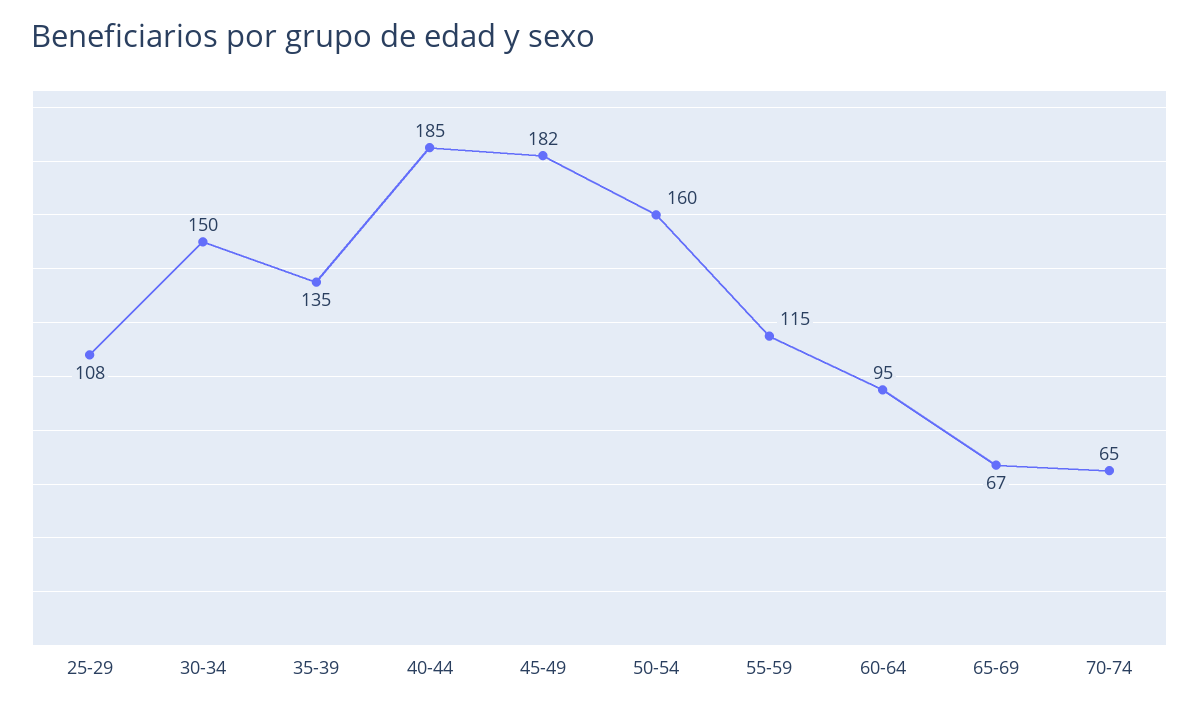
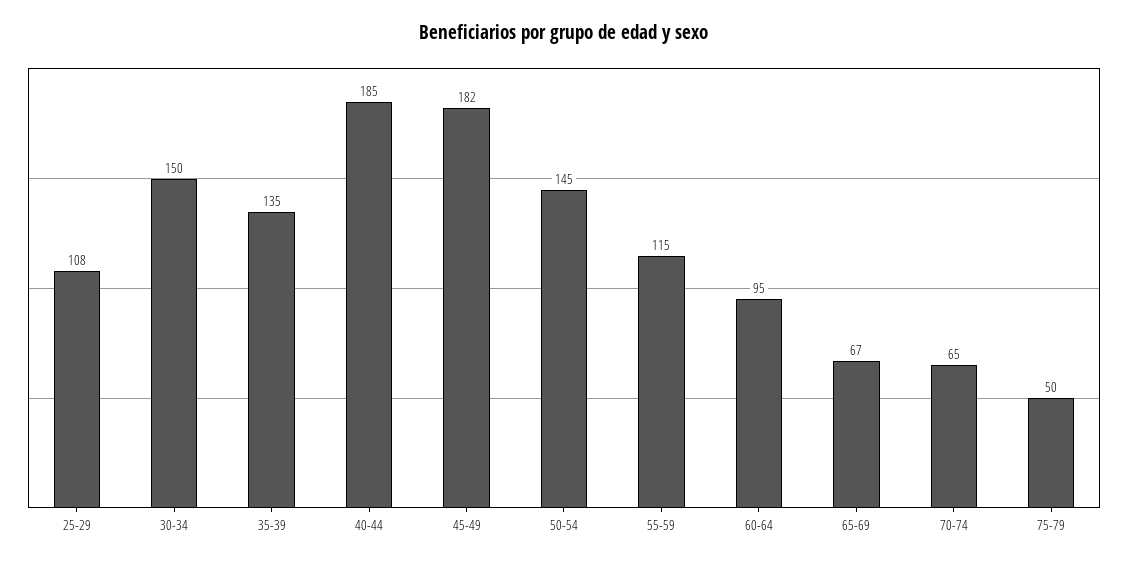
50-54: 160 -> 145
75-79: none -> 50

